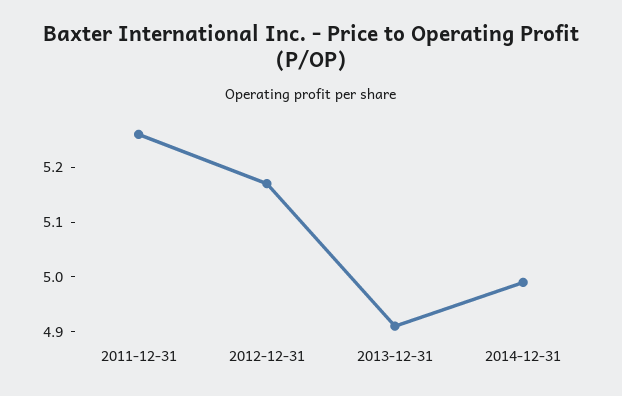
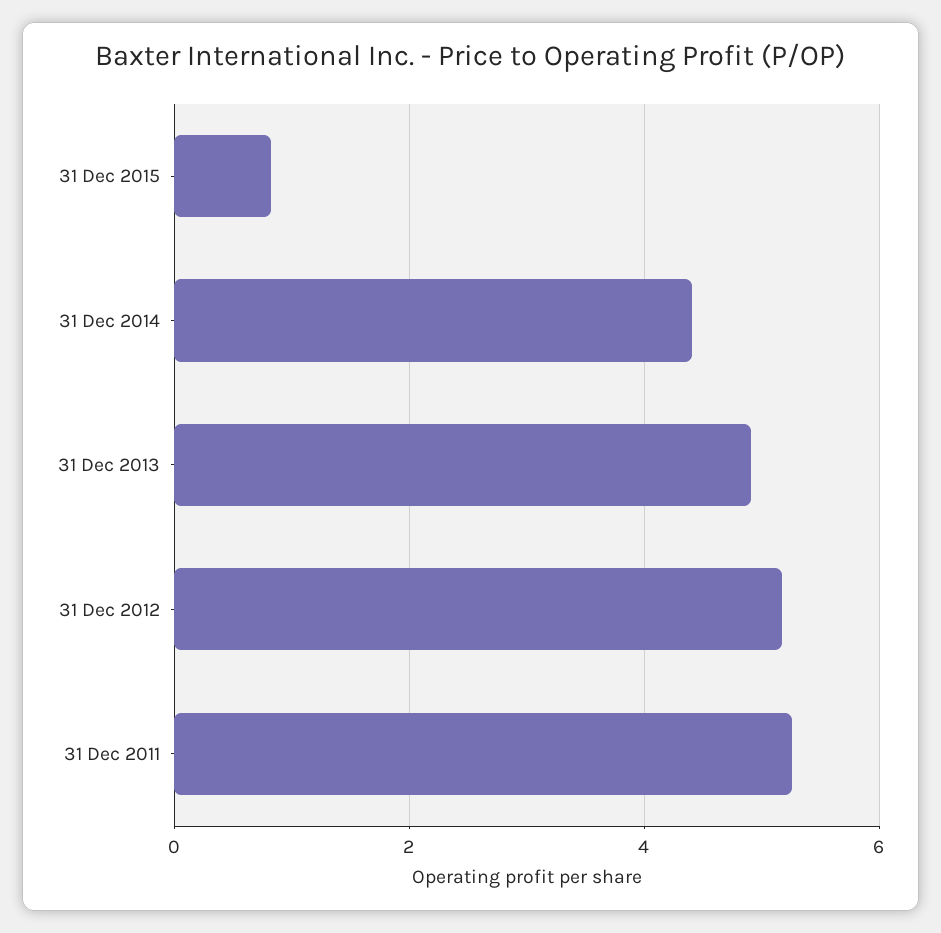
2014-12-31: 5 -> 4.4
31 Dec 2015: none -> 0.8

